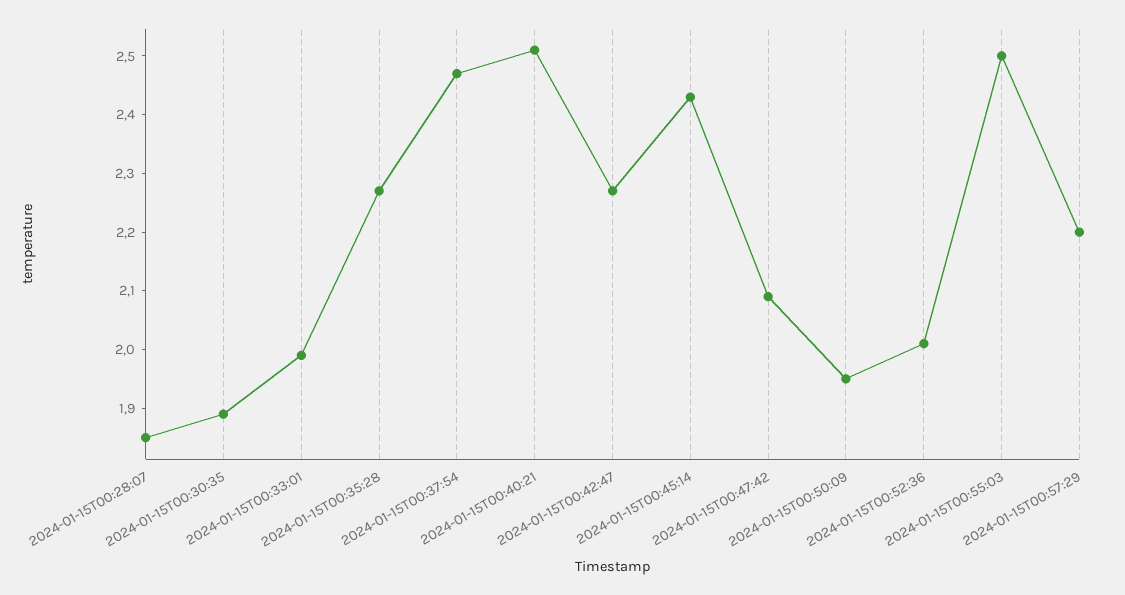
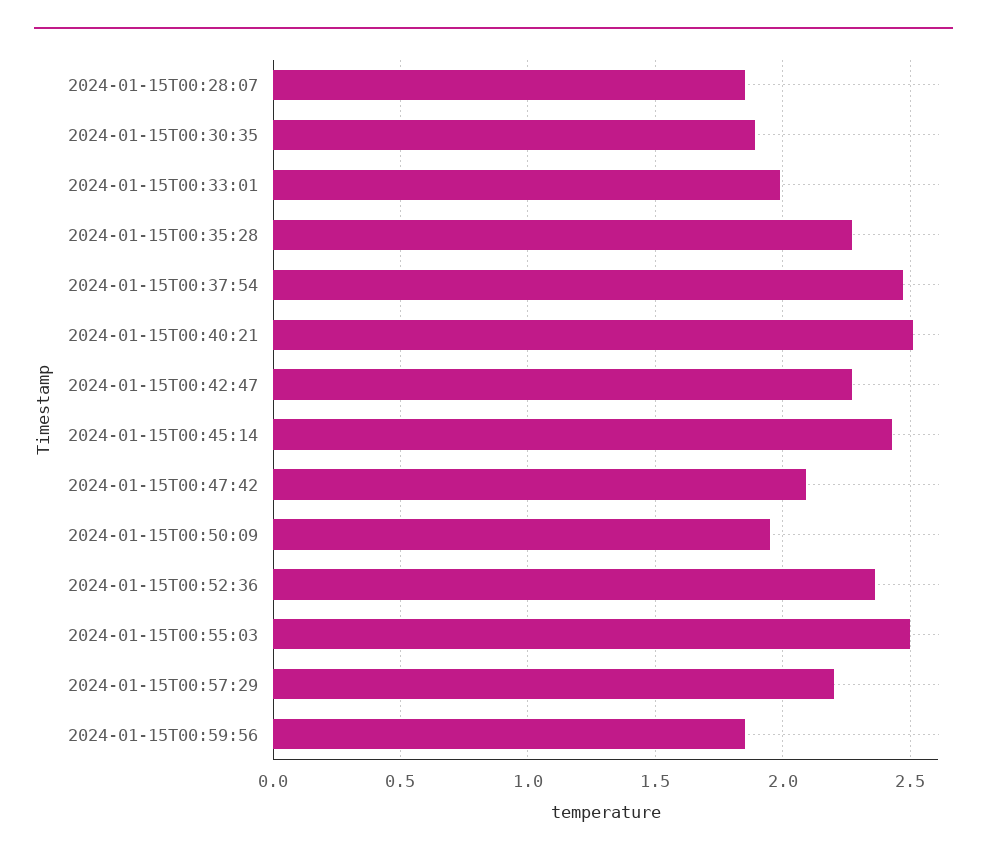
2024-01-15T00:52:36: 2 -> 2.35
2024-01-15T00:59:56: none -> 1.85

